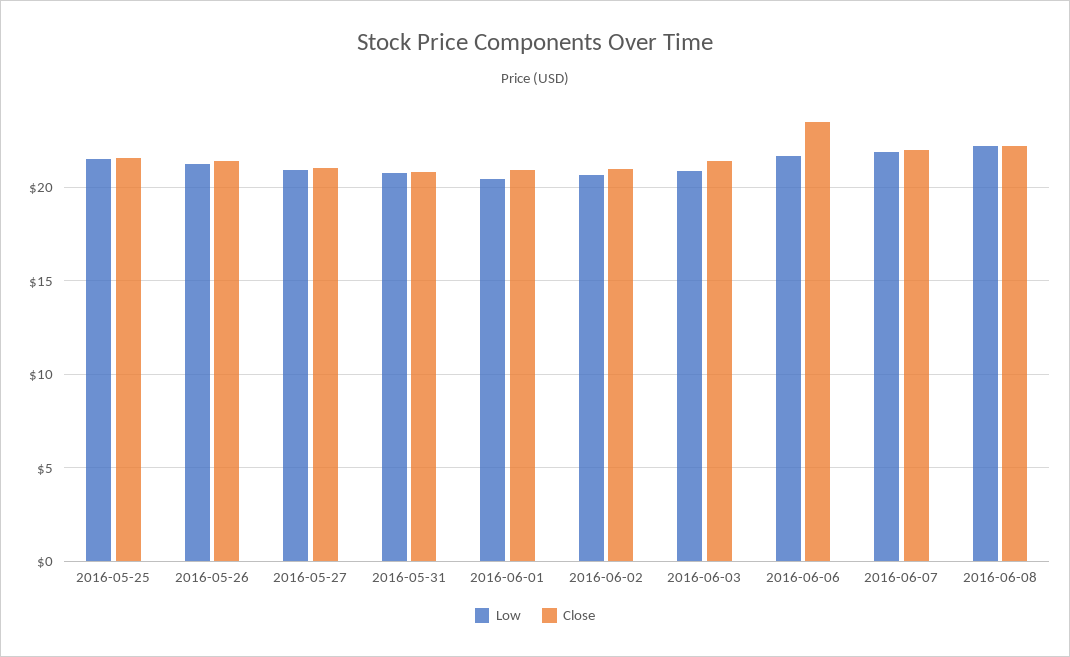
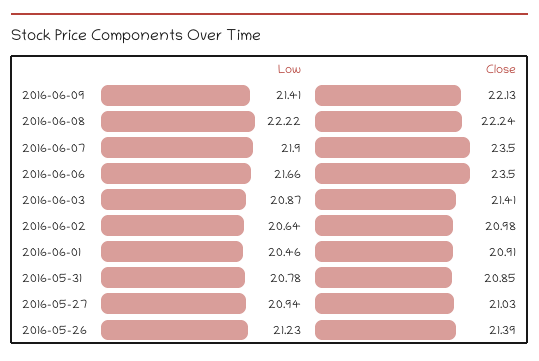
Low, 2016-05-25: 21.5 -> none
Close, 2016-05-25: 21.5 -> none
Close, 2016-06-07: 22 -> 23.5
Low, 2016-06-09: none -> 21.41
Close, 2016-06-09: none -> 22.13

